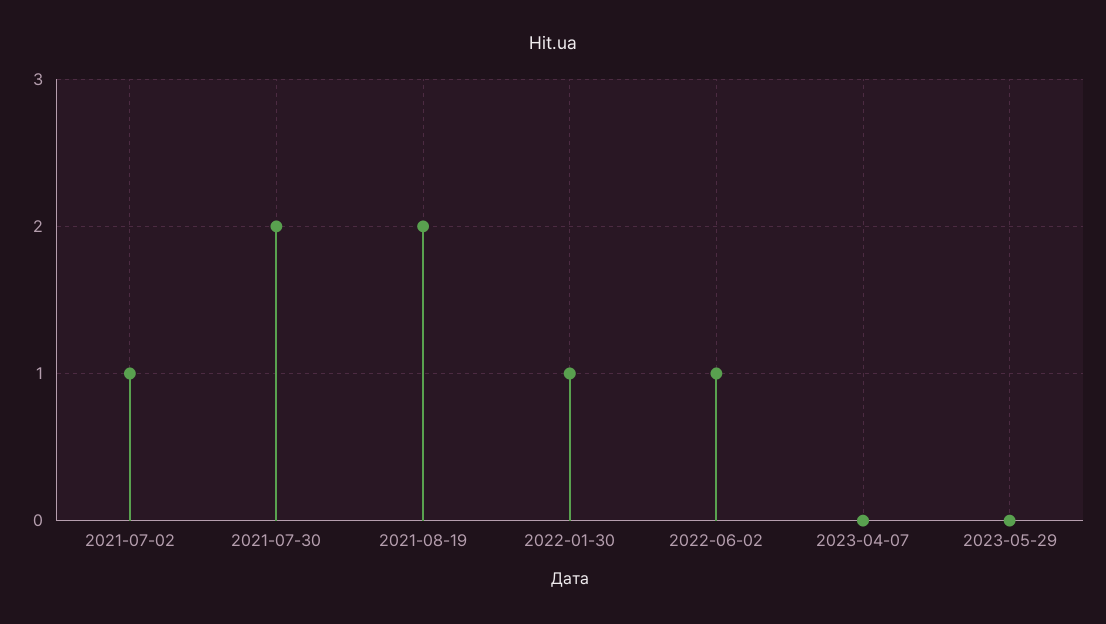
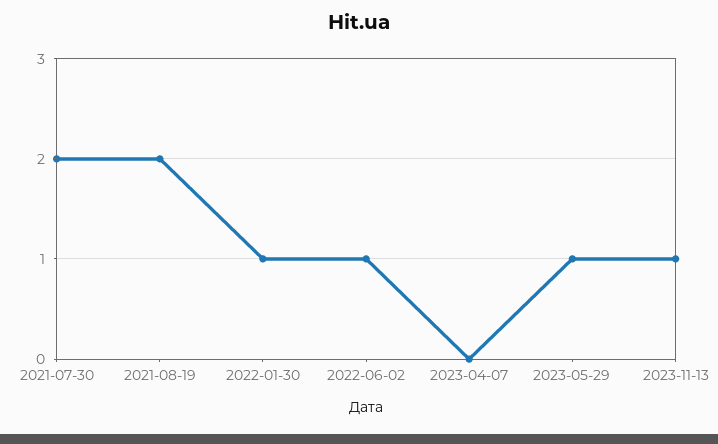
2021-07-02: 1 -> none
2023-05-29: 0 -> 1
2023-11-13: none -> 1

